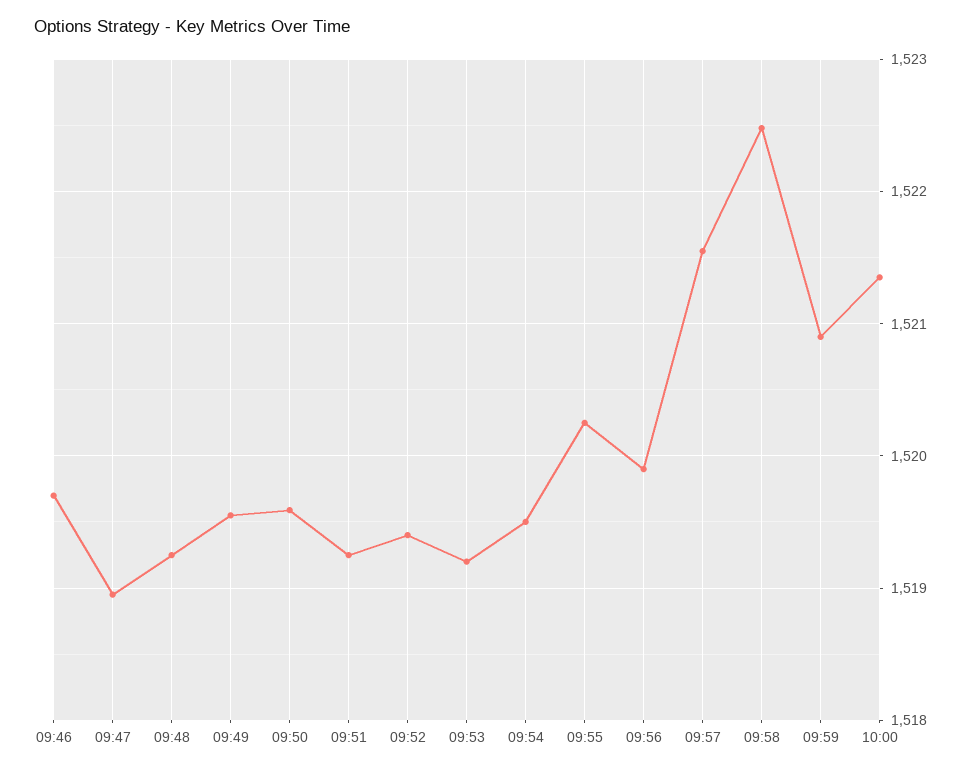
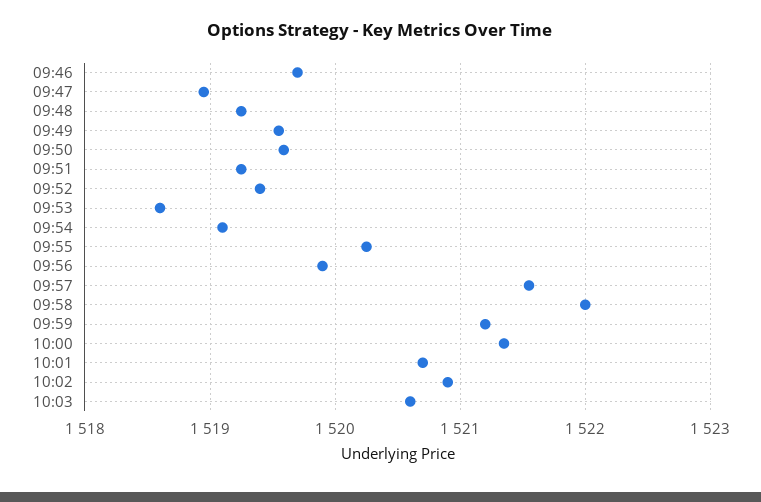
09:53: 1519.2 -> 1518.6
09:54: 1519.5 -> 1519.1
09:58: 1522.5 -> 1522
09:59: 1520.9 -> 1521.2
10:01: none -> 1520.7
10:02: none -> 1520.9
10:03: none -> 1520.6

